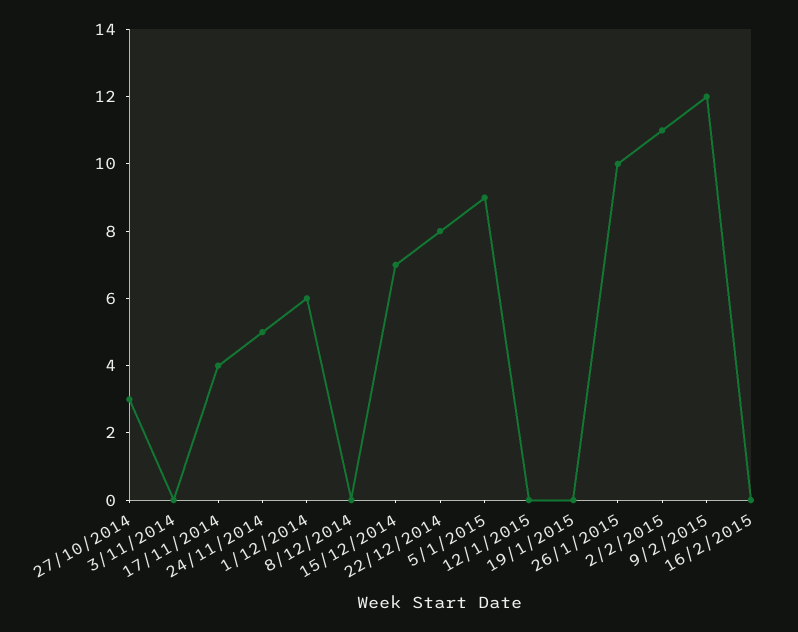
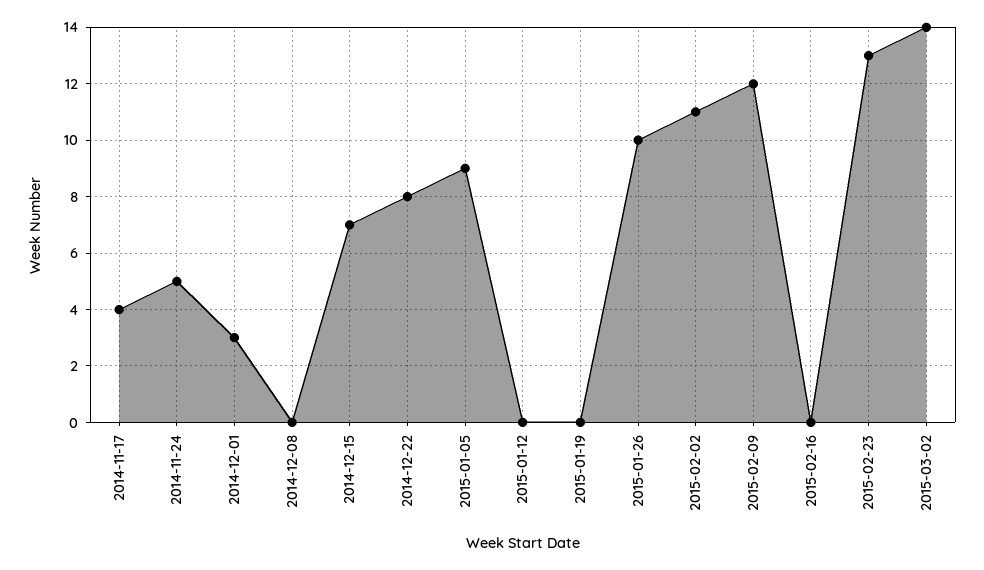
27/10/2014: 3 -> none
3/11/2014: 0 -> none
1/12/2014: 6 -> 3
2015-02-23: none -> 13
2015-03-02: none -> 14

